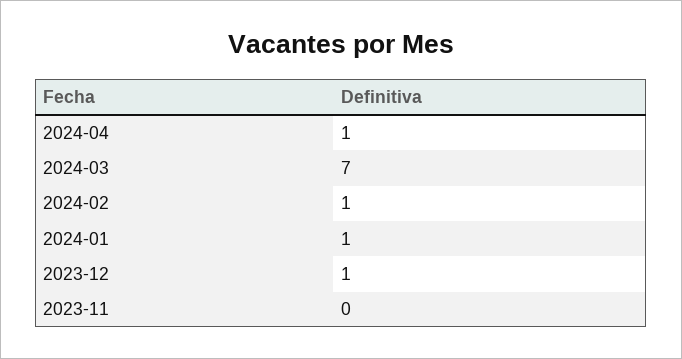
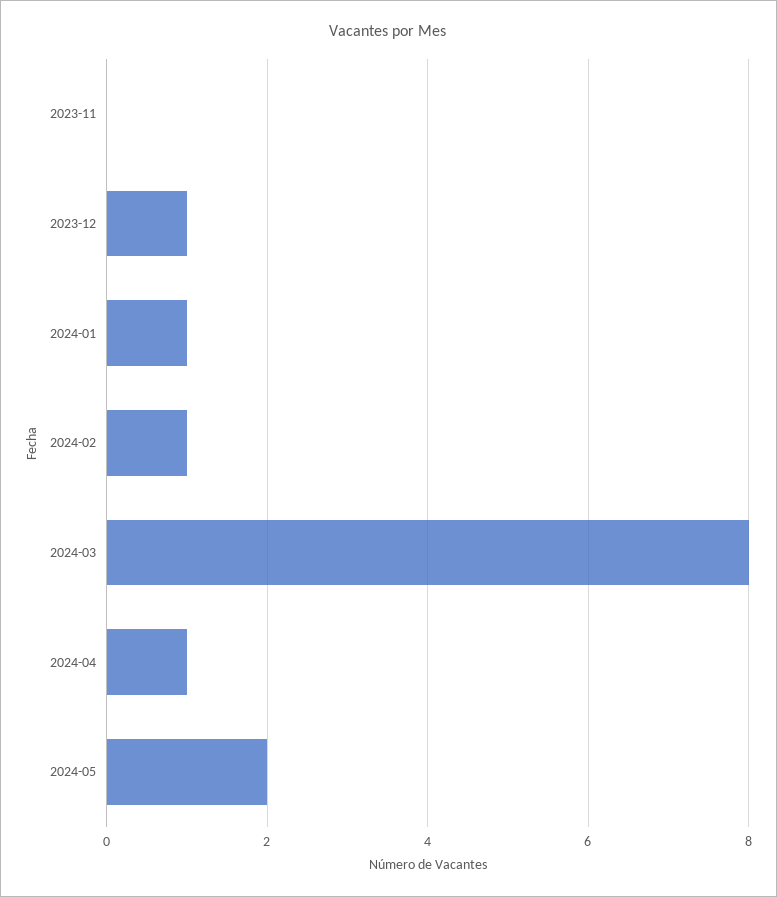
2024-03: 7 -> 8
2024-05: none -> 2

